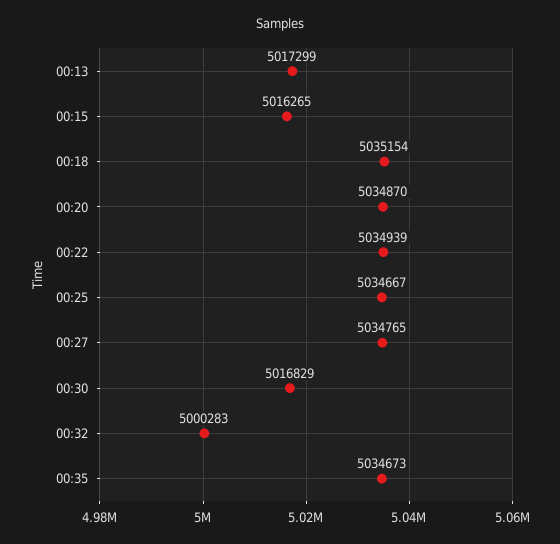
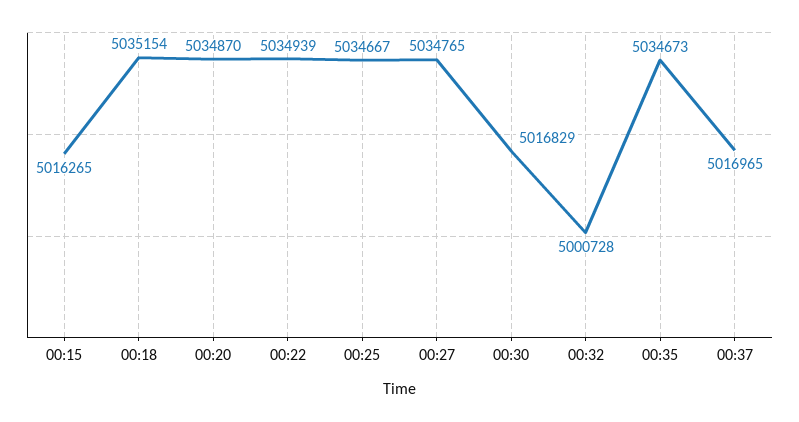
00:13: 5017299 -> none
00:32: 5000283 -> 5000728
00:37: none -> 5016965

